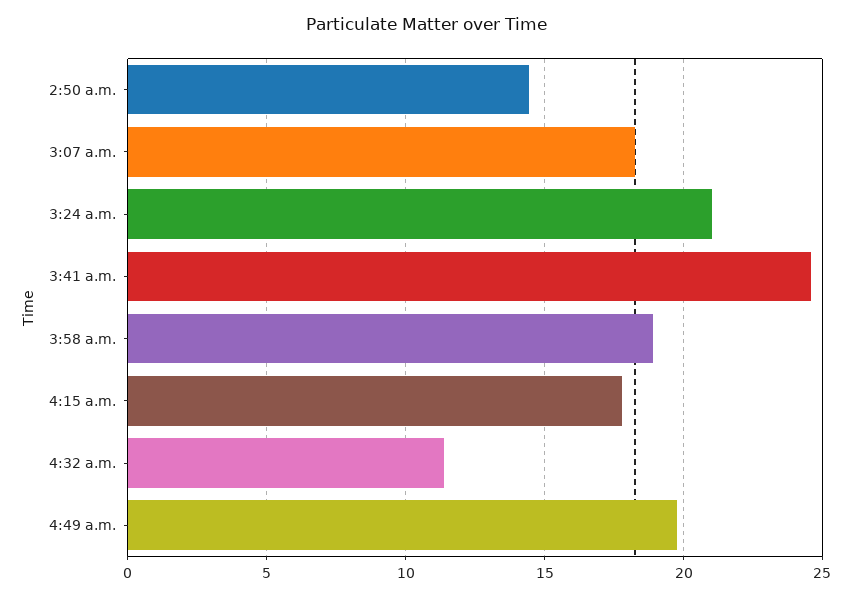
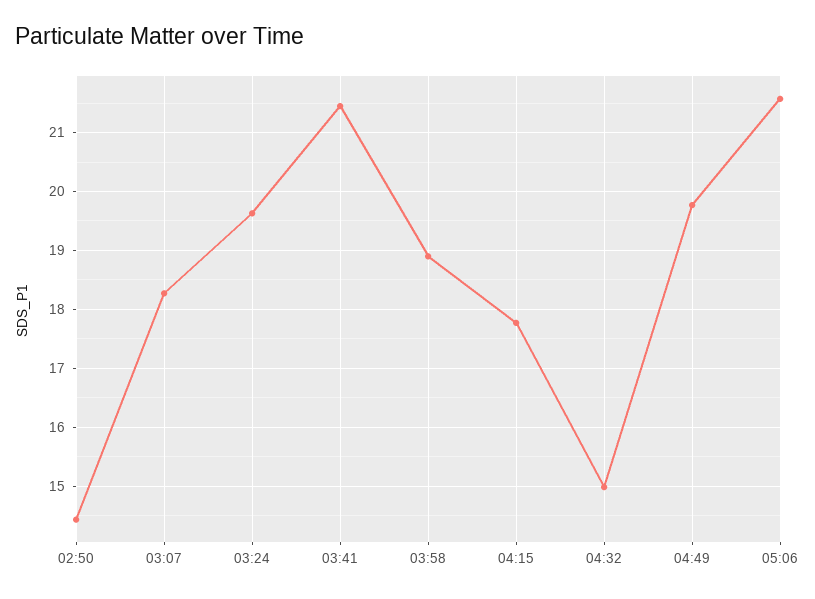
3:24 a.m.: 21 -> 19.6
3:41 a.m.: 24.5 -> 21.4
4:32 a.m.: 11.5 -> 15
05:06: none -> 21.6

